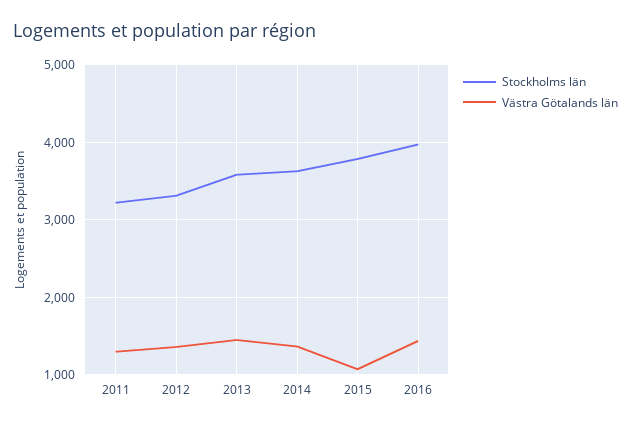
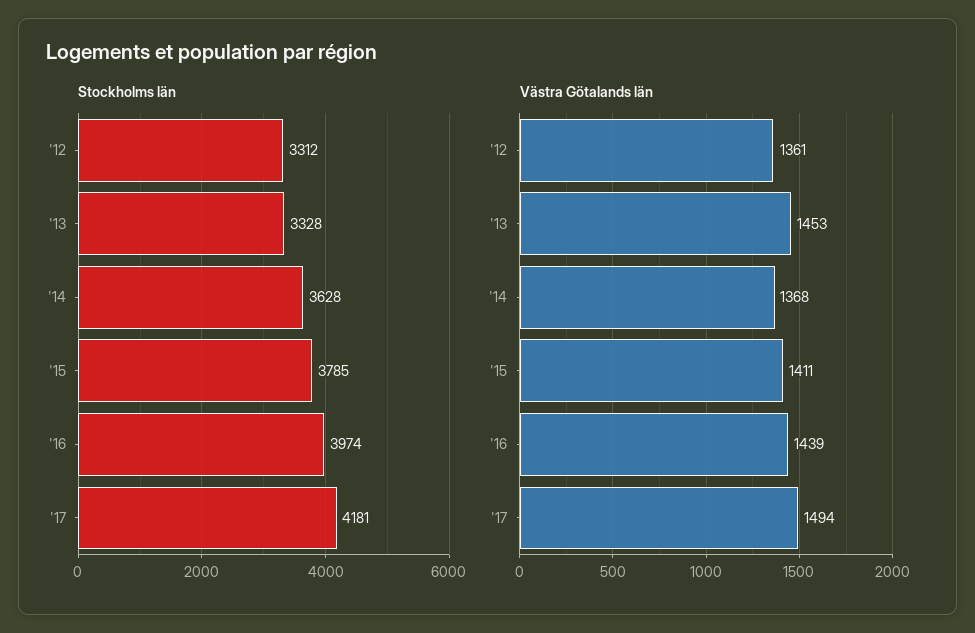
Stockholms län, 2011: 3200 -> none
Västra Götalands län, 2011: 1300 -> none
Stockholms län, 2013: 3600 -> 3328
Västra Götalands län, 2015: 1100 -> 1411
Stockholms län, '17: none -> 4181
Västra Götalands län, '17: none -> 1494

